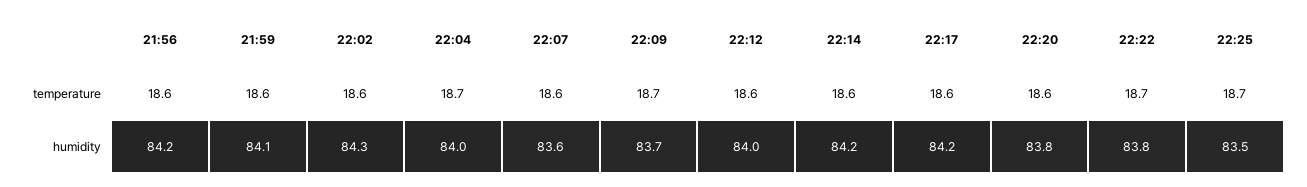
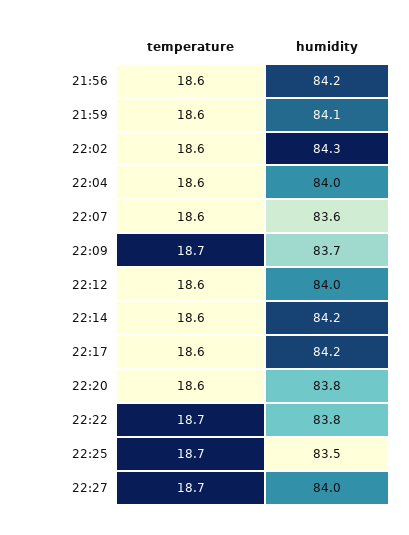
22:04, temperature: 18.7 -> 18.6
22:27, temperature: none -> 18.7
22:27, humidity: none -> 84

